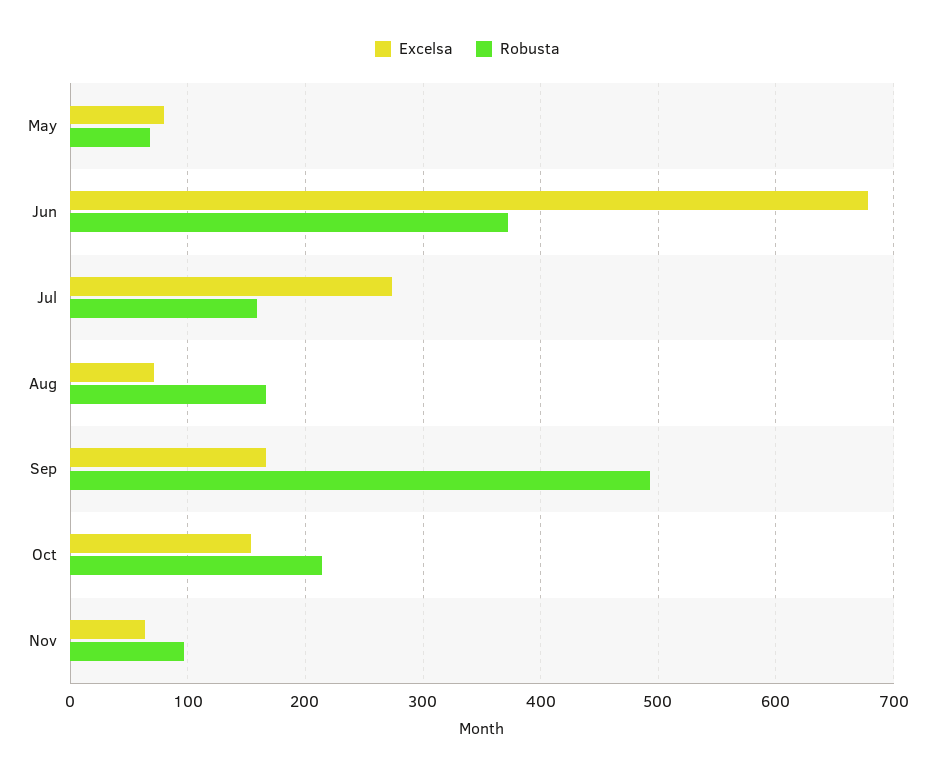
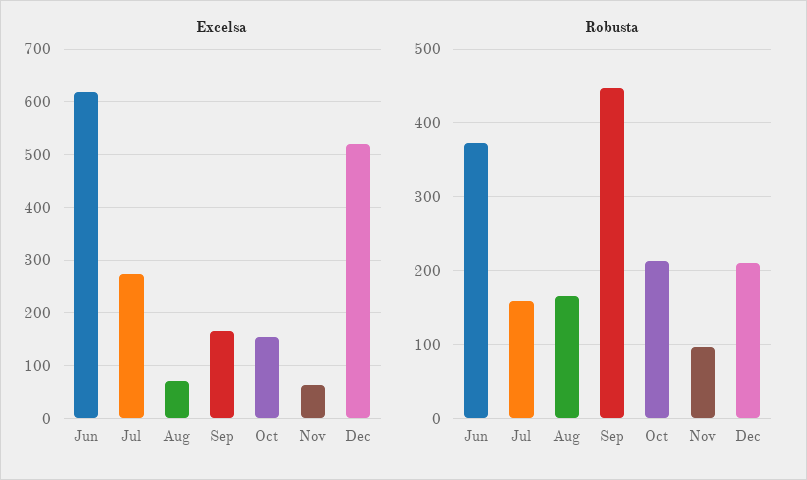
Excelsa, May: 80 -> none
Robusta, May: 70 -> none
Excelsa, Jun: 680 -> 620
Robusta, Sep: 490 -> 450
Excelsa, Dec: none -> 520
Robusta, Dec: none -> 210

